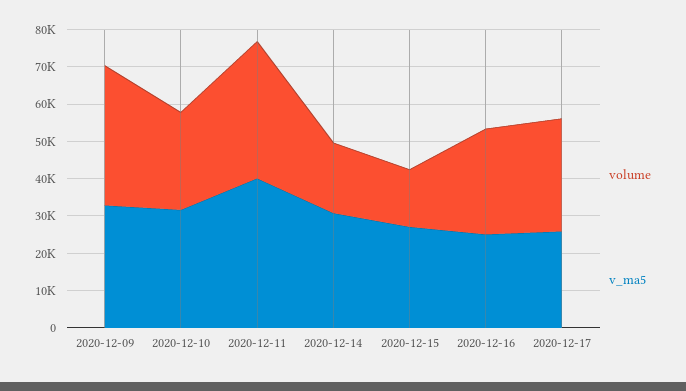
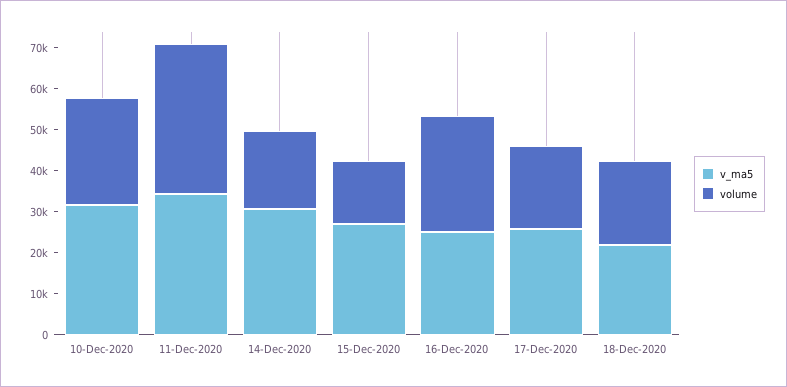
volume, 2020-12-09: 37500 -> none
v_ma5, 2020-12-09: 32500 -> none
v_ma5, 2020-12-11: 40000 -> 34000
volume, 2020-12-17: 30000 -> 20000
v_ma5, 18-Dec-2020: none -> 22000
volume, 18-Dec-2020: none -> 20000

